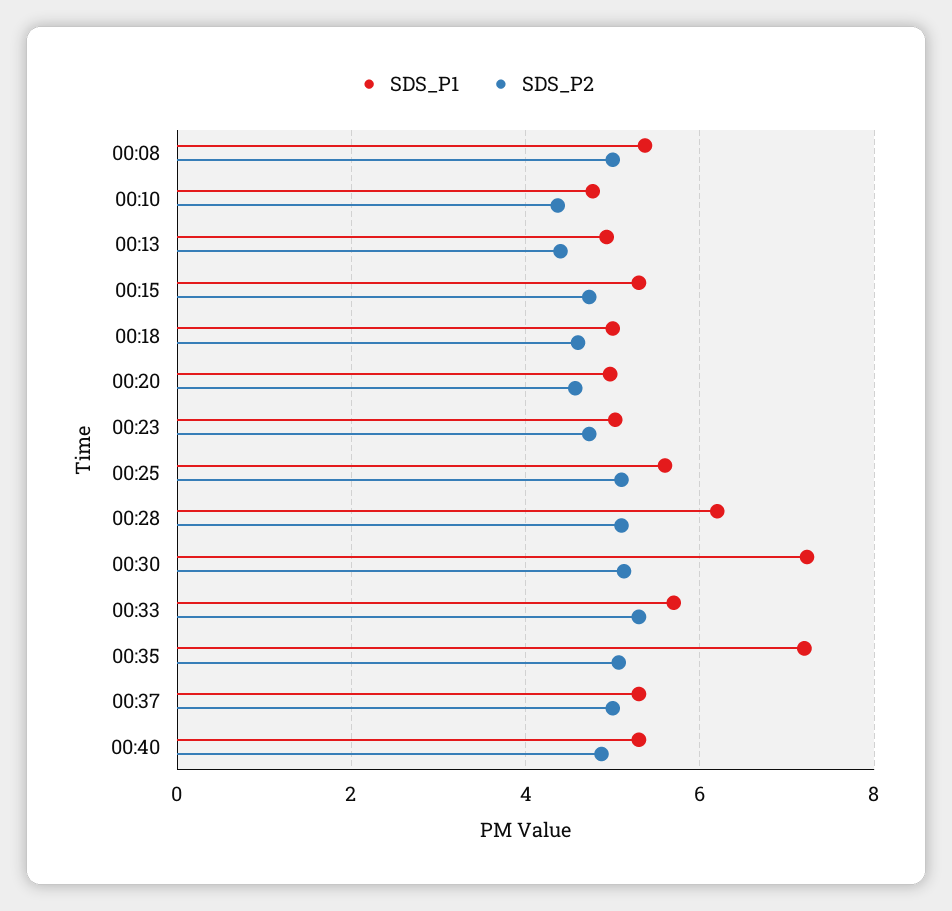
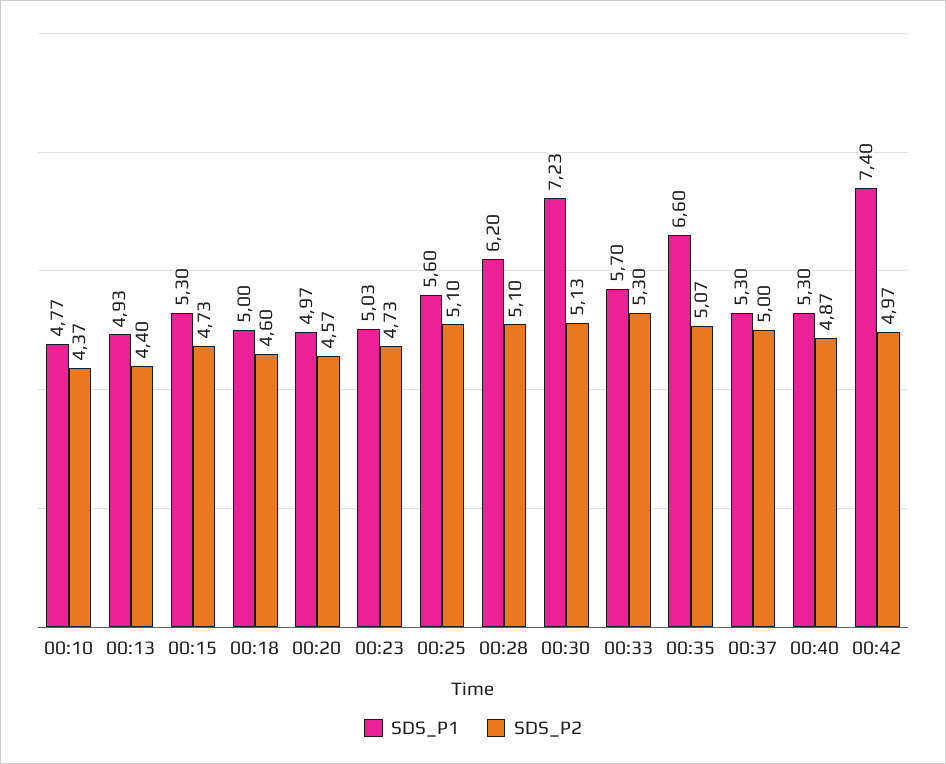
SDS_P1, 00:08: 5.4 -> none
SDS_P2, 00:08: 5 -> none
SDS_P1, 00:35: 7.2 -> 6.6
SDS_P1, 00:42: none -> 7.4
SDS_P2, 00:42: none -> 4.97

